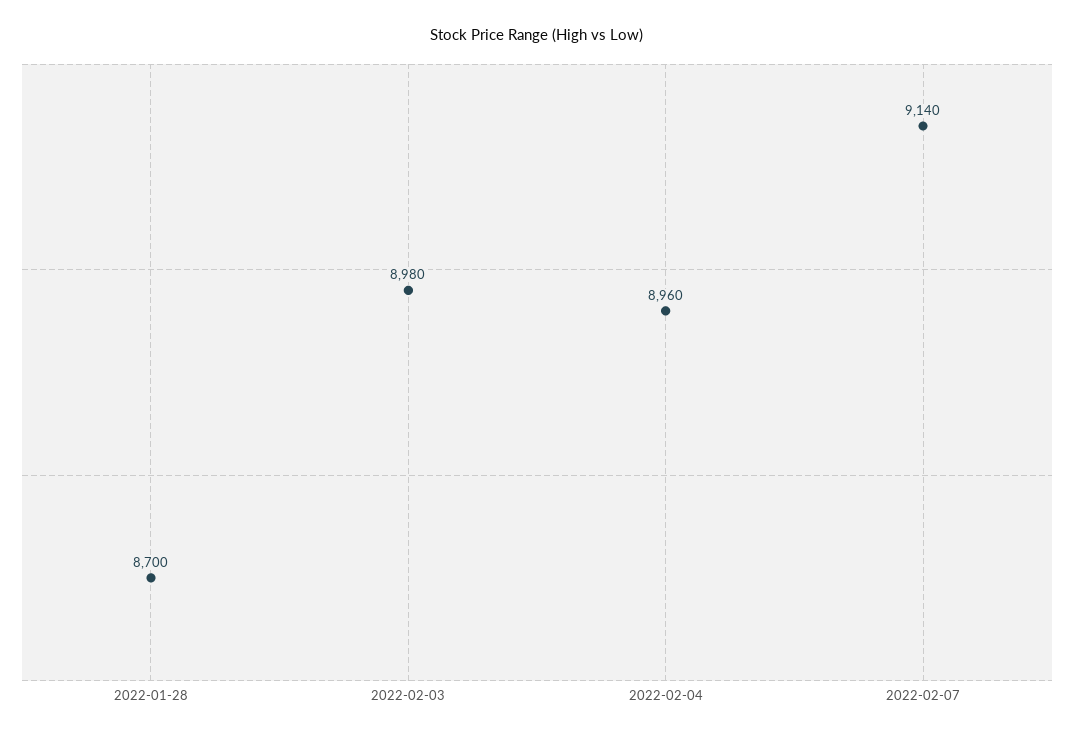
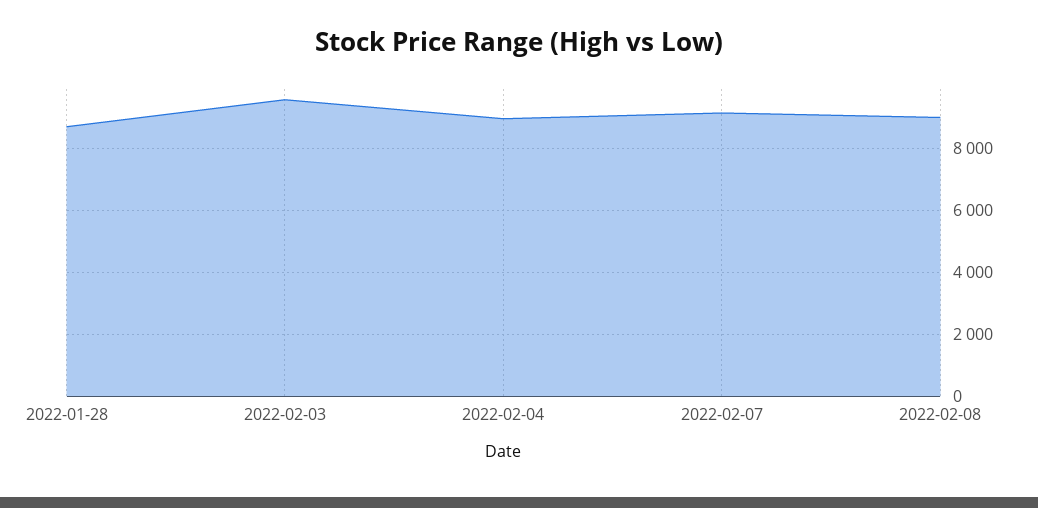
2022-02-03: 8980 -> 9600
2022-02-08: none -> 9000

